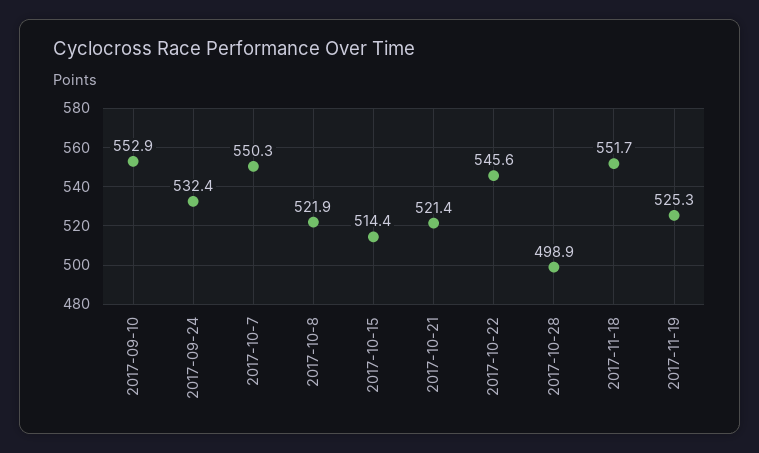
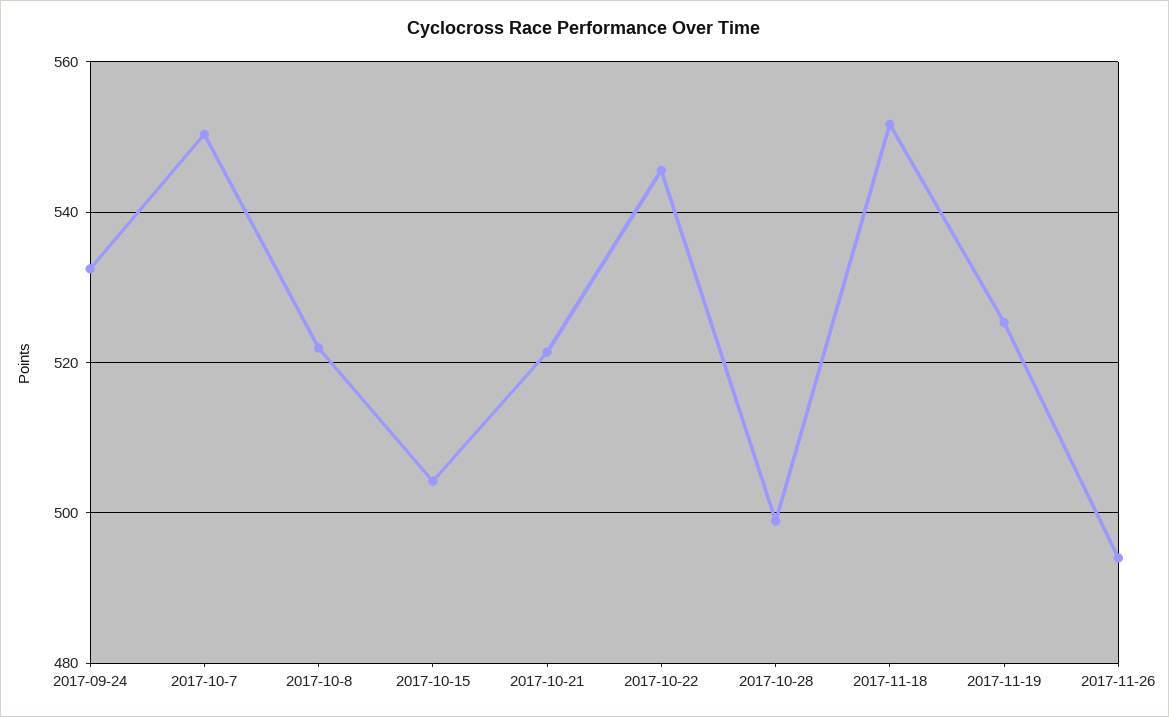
2017-09-10: 552.9 -> none
2017-10-15: 514.4 -> 504
2017-11-26: none -> 494

